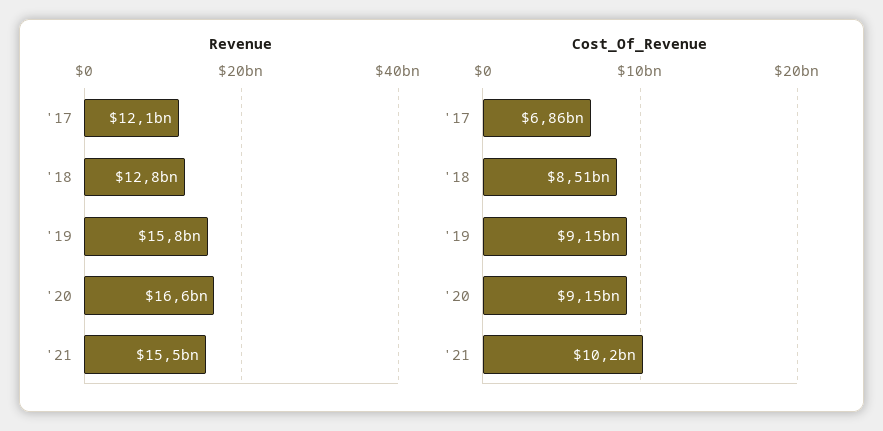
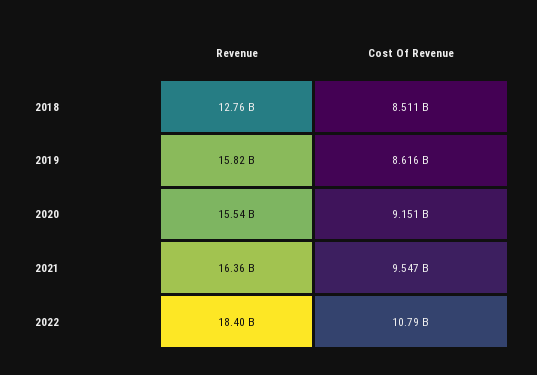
Revenue, '17: 12100000000 -> none
Revenue, '20: 16600000000 -> 15540000000
Revenue, '21: 15500000000 -> 16360000000
Cost_Of_Revenue, '17: 6860000000 -> none
Cost_Of_Revenue, '19: 9150000000 -> 8616000000
Cost_Of_Revenue, '21: 10200000000 -> 9547000000
Revenue, 2022: none -> 18400000000
Cost_Of_Revenue, 2022: none -> 10790000000

